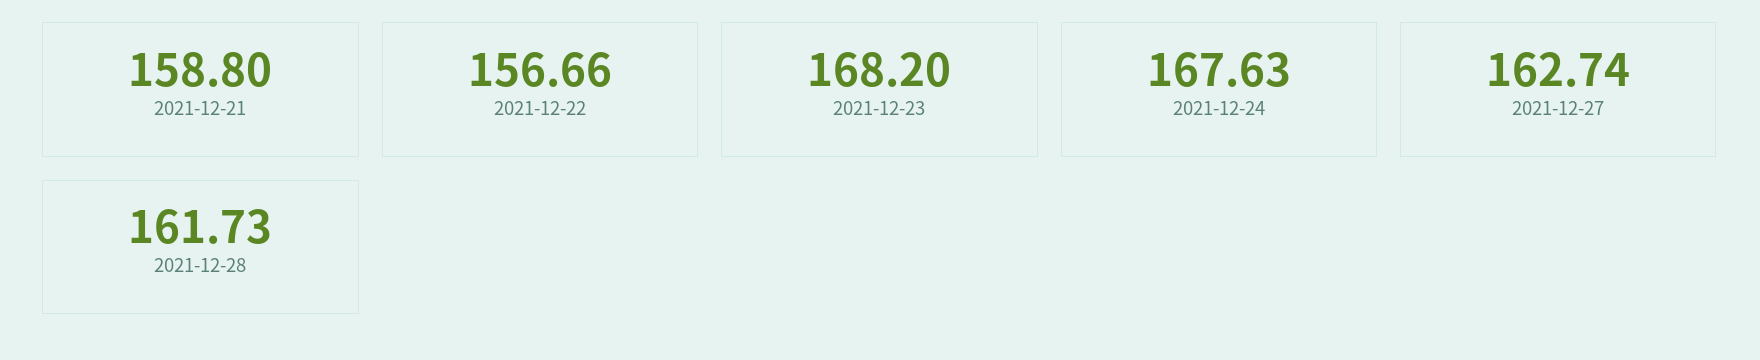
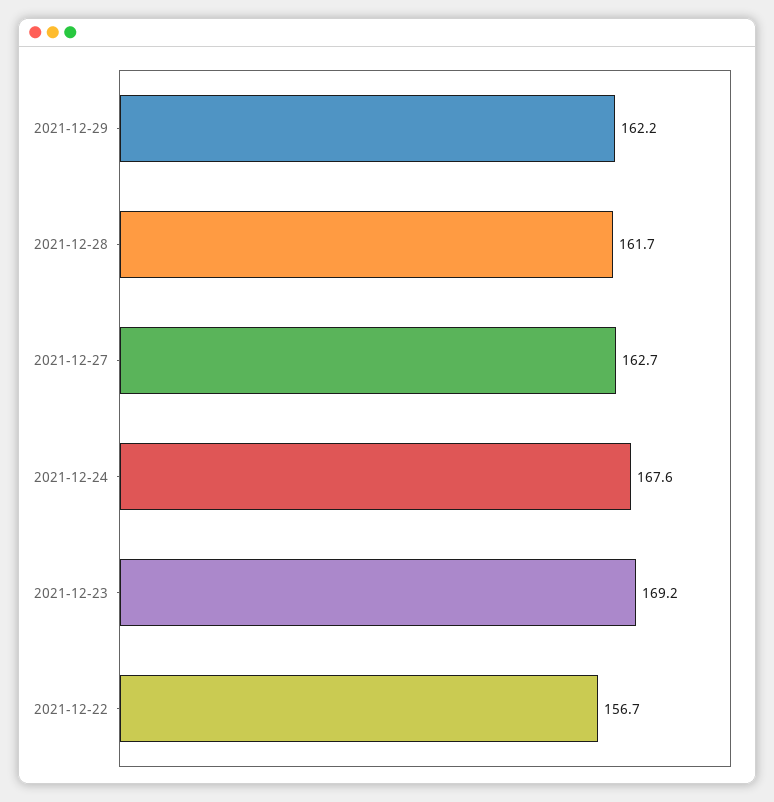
2021-12-21: 158.8 -> none
2021-12-23: 168.2 -> 169.2
2021-12-29: none -> 162.2

